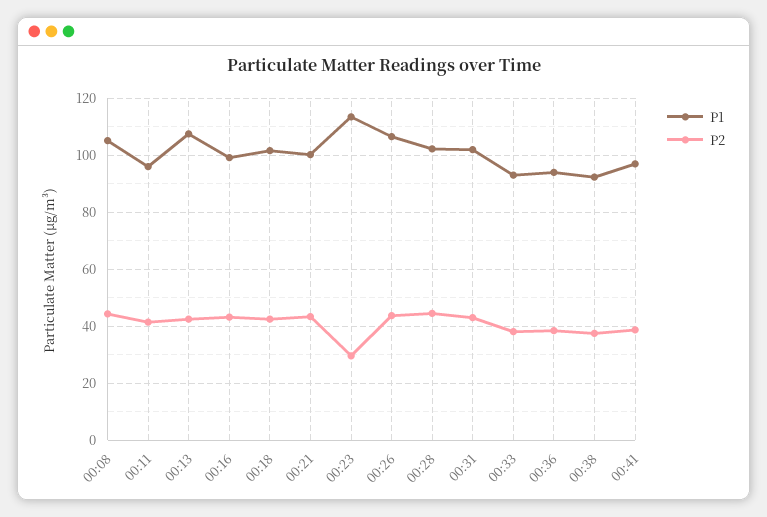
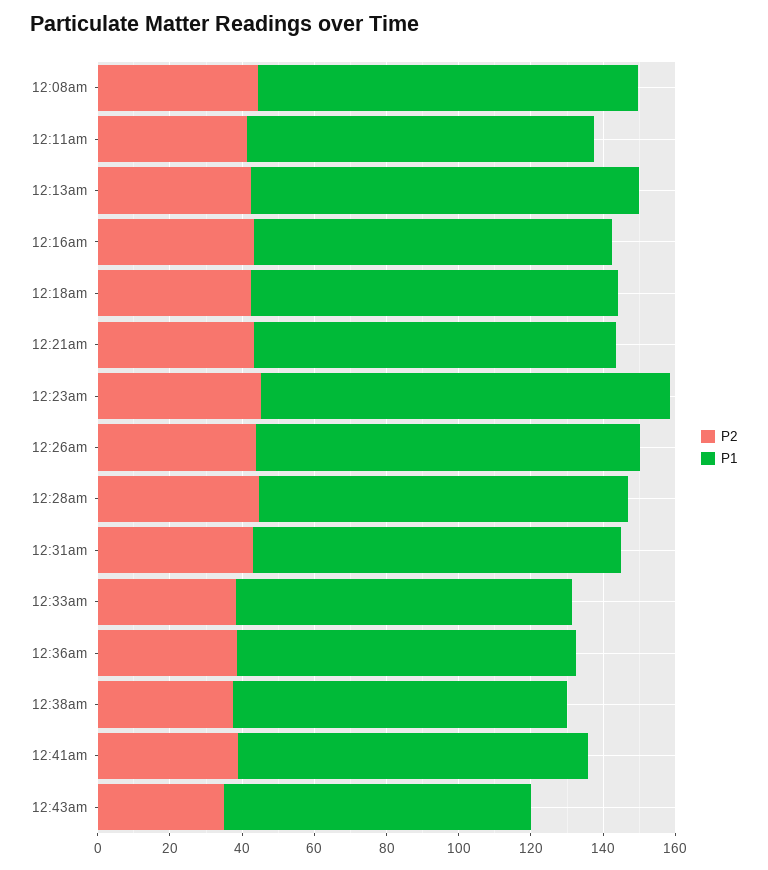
P2, 00:23: 30 -> 45
P2, 12:43am: none -> 35
P1, 12:43am: none -> 85

